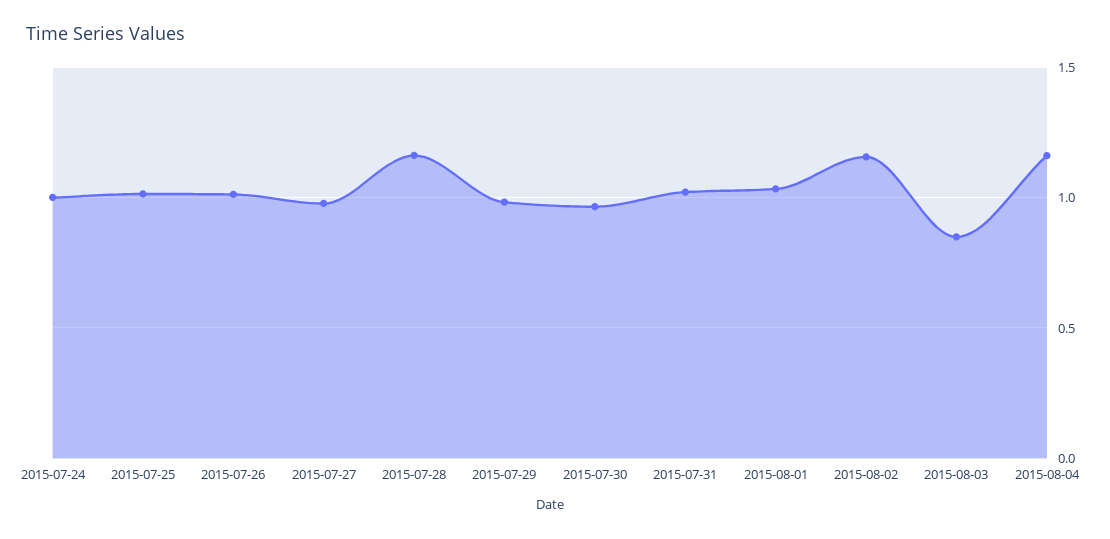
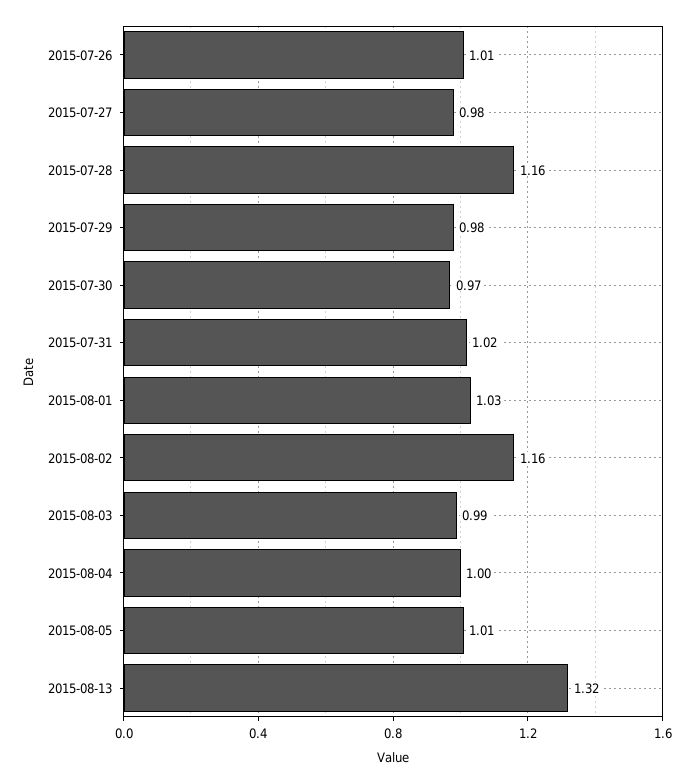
2015-07-24: 1 -> none
2015-07-25: 1 -> none
2015-08-03: 0.85 -> 0.99
2015-08-04: 1.15 -> 1
2015-08-05: none -> 1.01
2015-08-13: none -> 1.32

